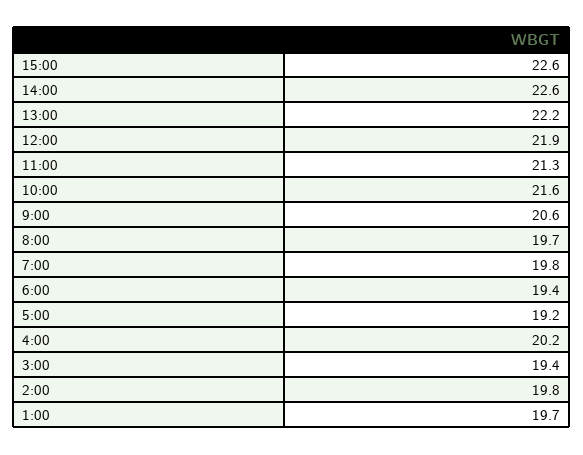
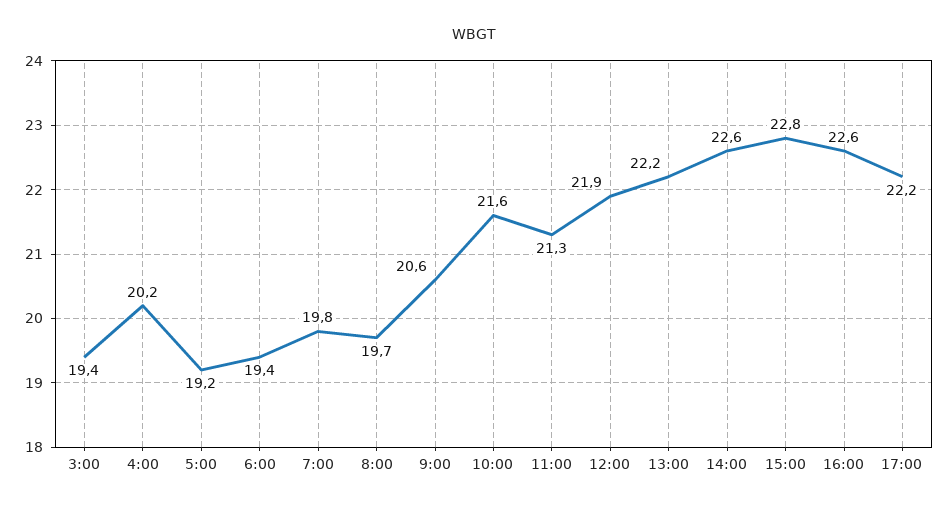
15:00: 22.6 -> 22.8
2:00: 19.8 -> none
1:00: 19.7 -> none
16:00: none -> 22.6
17:00: none -> 22.2

